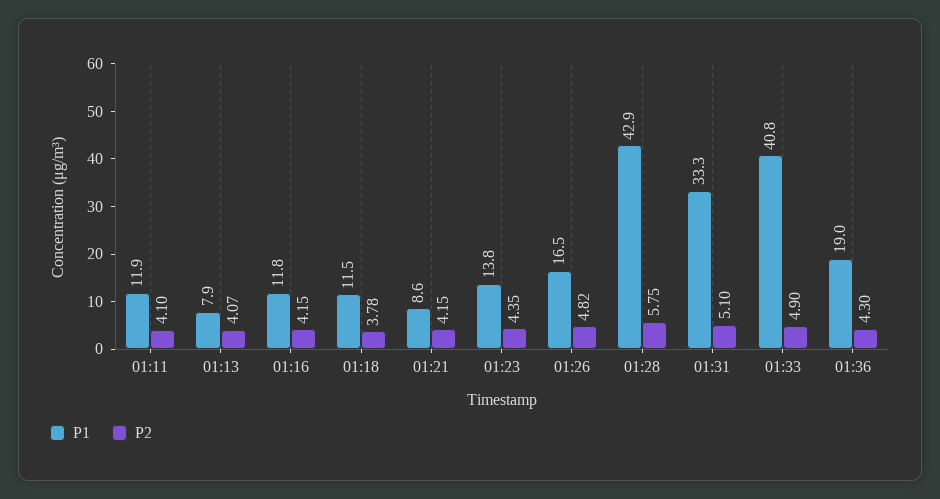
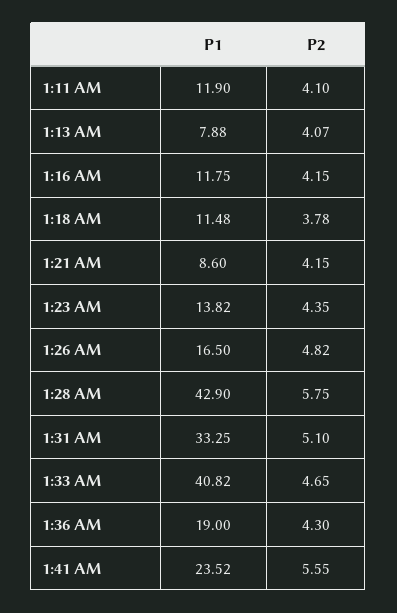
P2, 01:33: 4.9 -> 4.65
P1, 1:41 AM: none -> 23.52
P2, 1:41 AM: none -> 5.55

